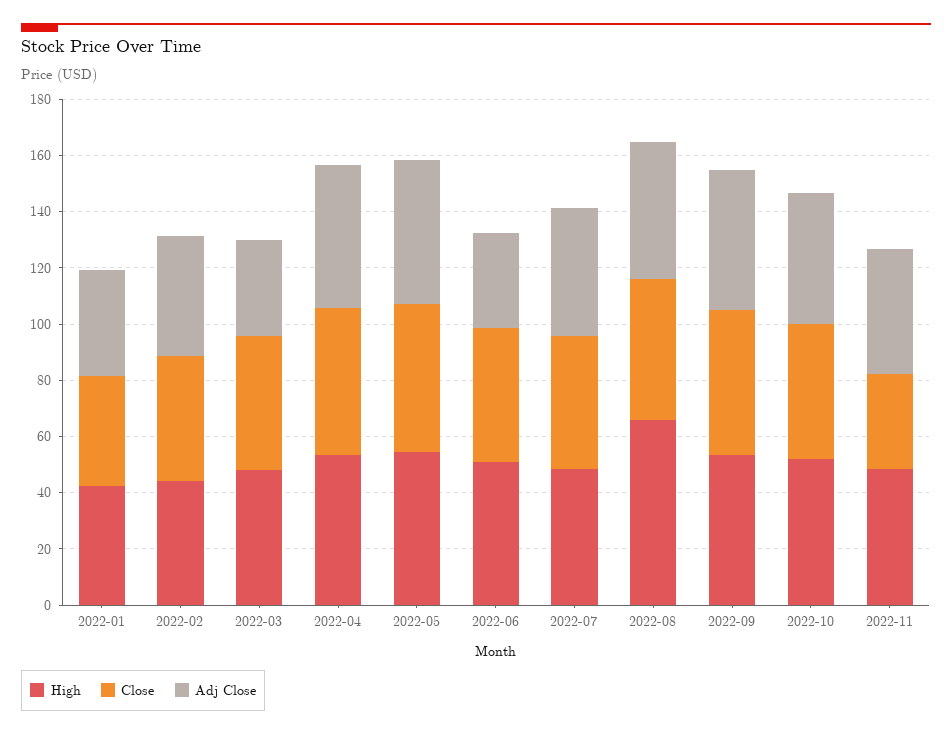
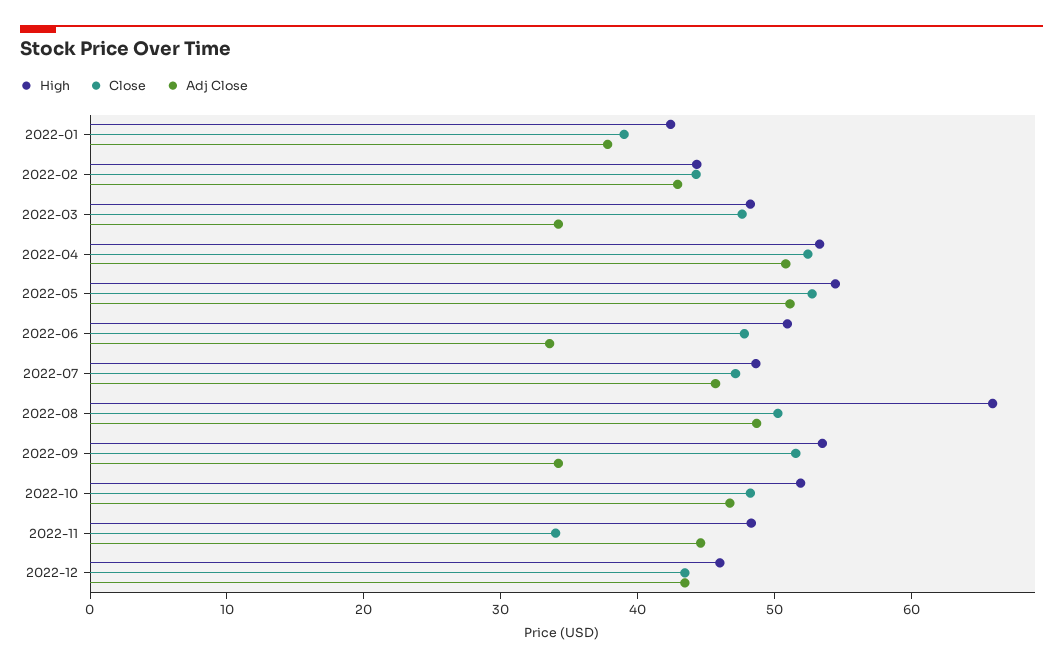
Adj Close, 2022-09: 50 -> 34
High, 2022-12: none -> 46
Close, 2022-12: none -> 44
Adj Close, 2022-12: none -> 44

